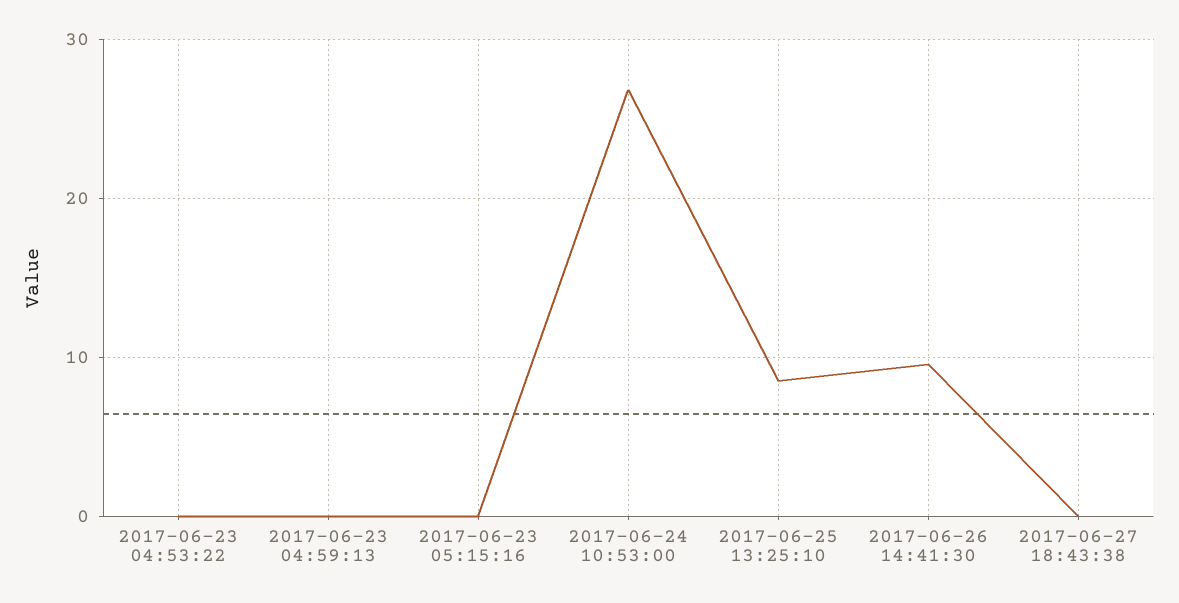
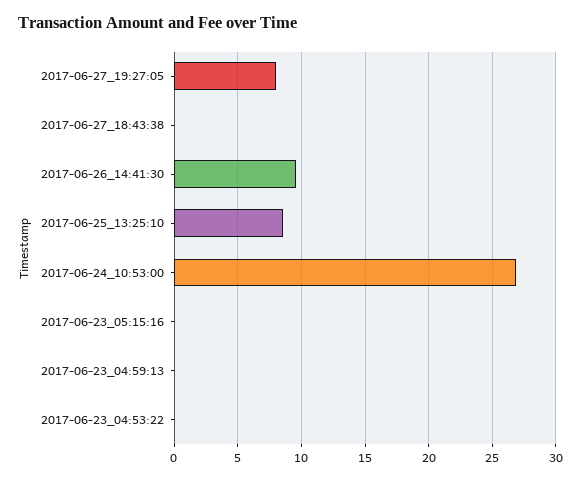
2017-06-27_19:27:05: none -> 8

